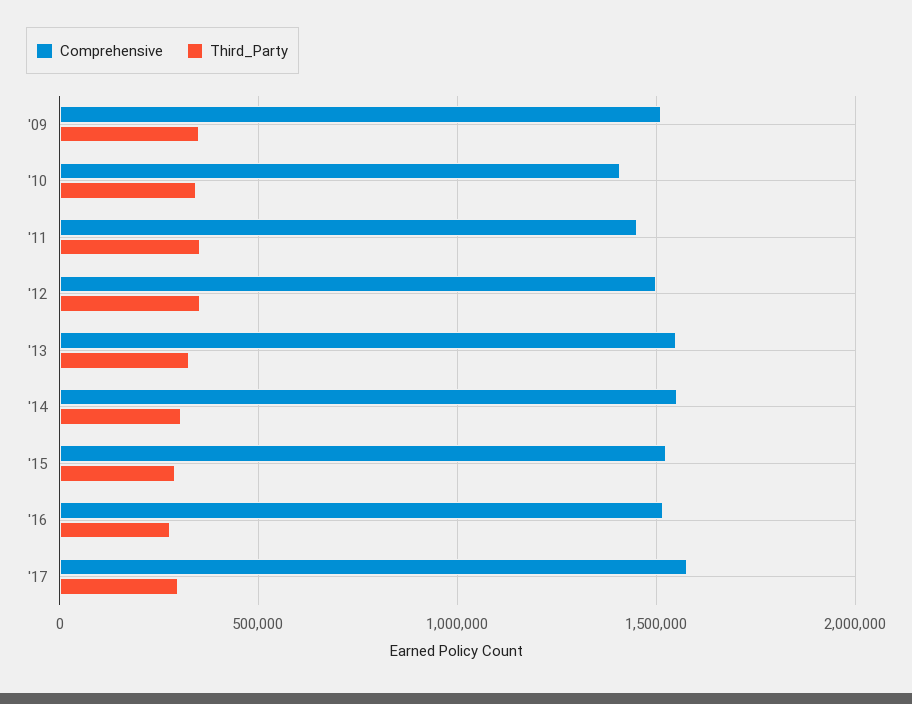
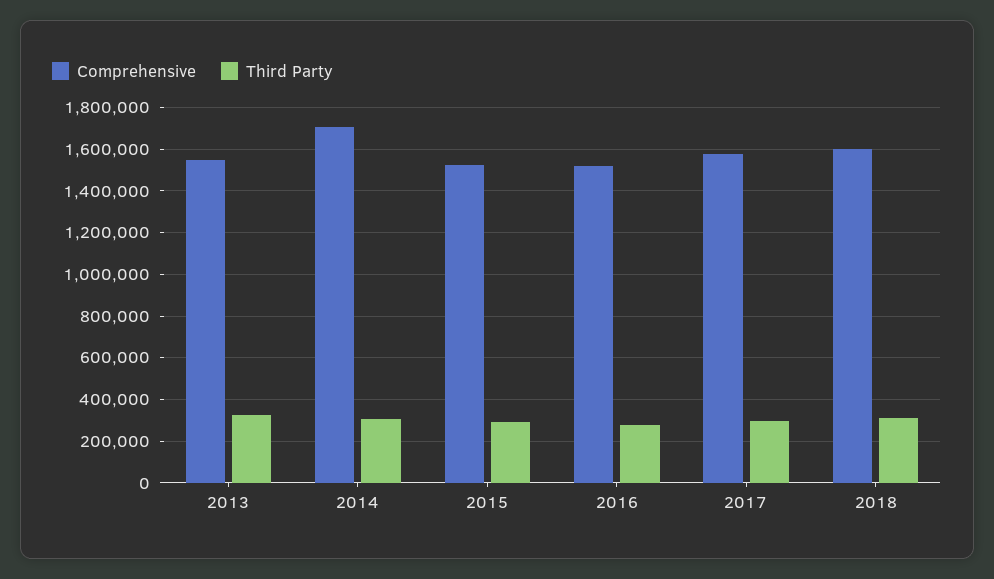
Comprehensive, '09: 1500000 -> none
Third_Party, '09: 350000 -> none
Comprehensive, '10: 1400000 -> none
Third_Party, '10: 350000 -> none
Comprehensive, '11: 1450000 -> none
Third_Party, '11: 350000 -> none
Comprehensive, '12: 1500000 -> none
Third_Party, '12: 350000 -> none
Comprehensive, '14: 1550000 -> 1700000
Comprehensive, 2018: none -> 1600000
Third_Party, 2018: none -> 300000

